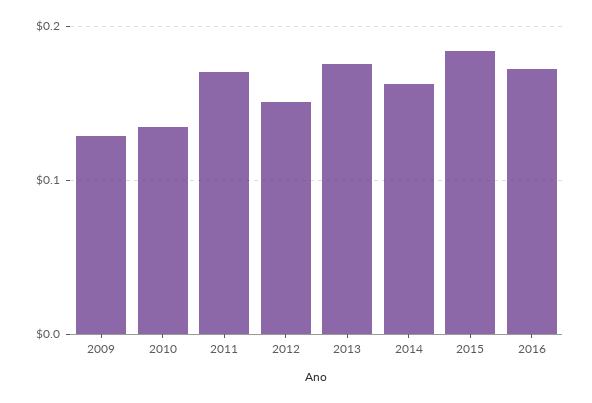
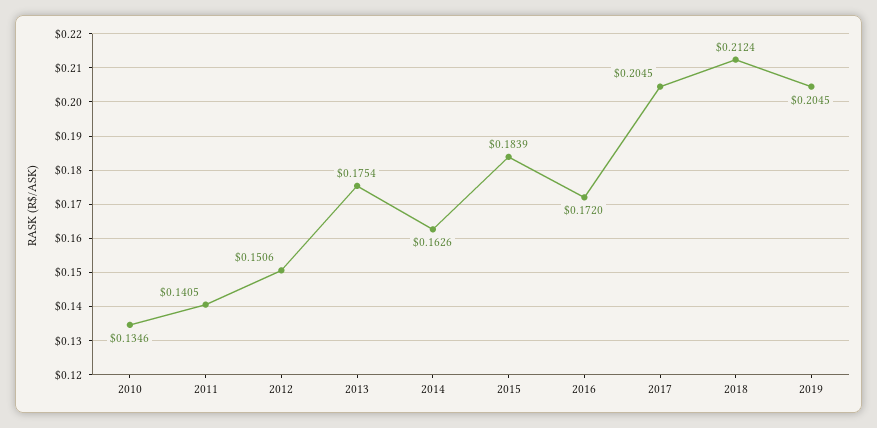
2009: 0.13 -> none
2011: 0.17 -> 0.1405
2017: none -> 0.2045
2018: none -> 0.2124
2019: none -> 0.2045

